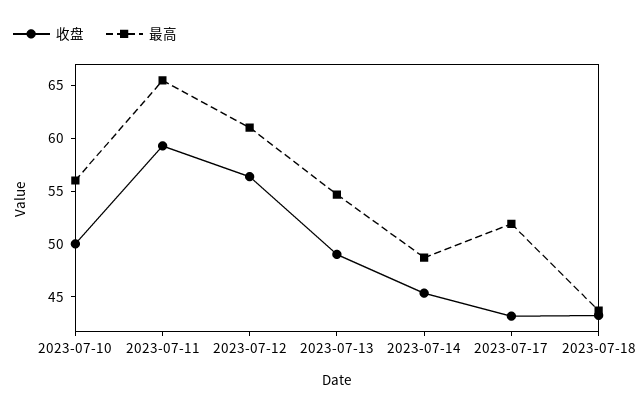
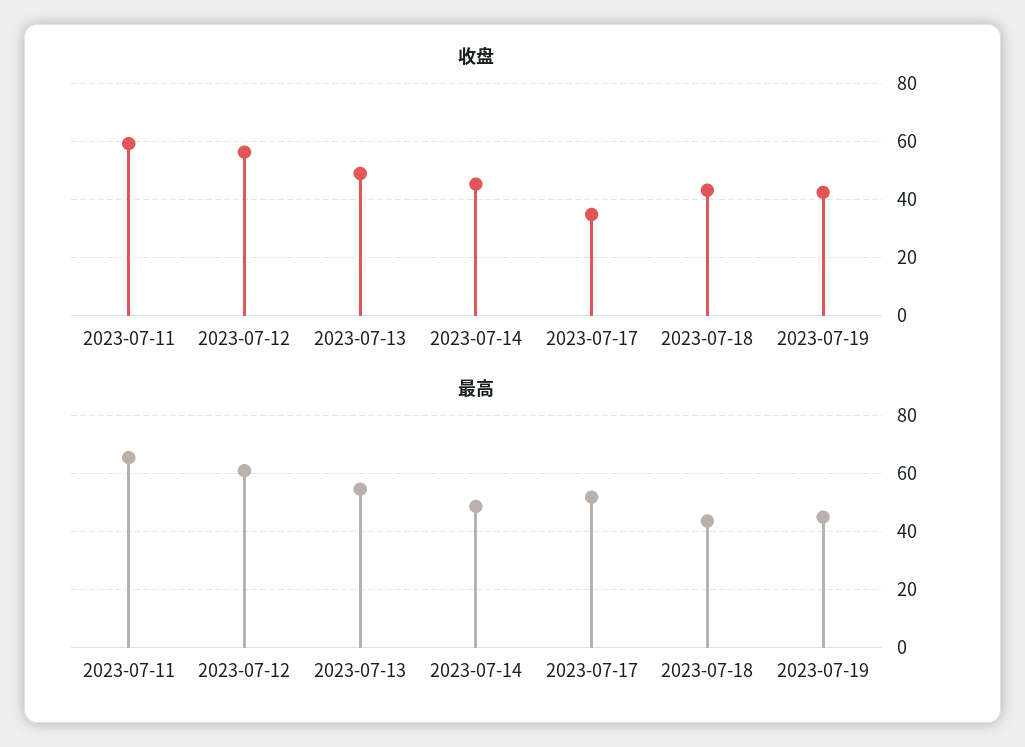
收盘, 2023-07-10: 50 -> none
最高, 2023-07-10: 56 -> none
收盘, 2023-07-17: 43 -> 35
收盘, 2023-07-19: none -> 42.5
最高, 2023-07-19: none -> 45

